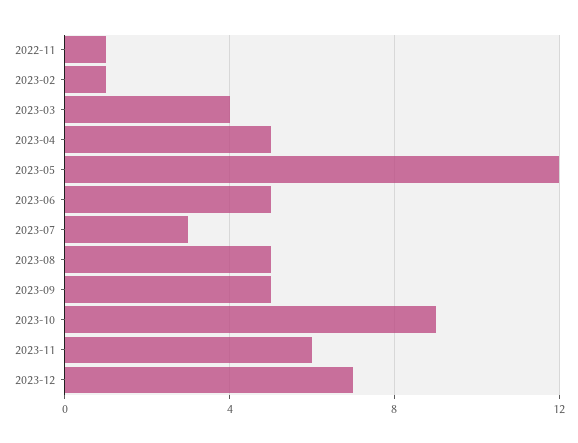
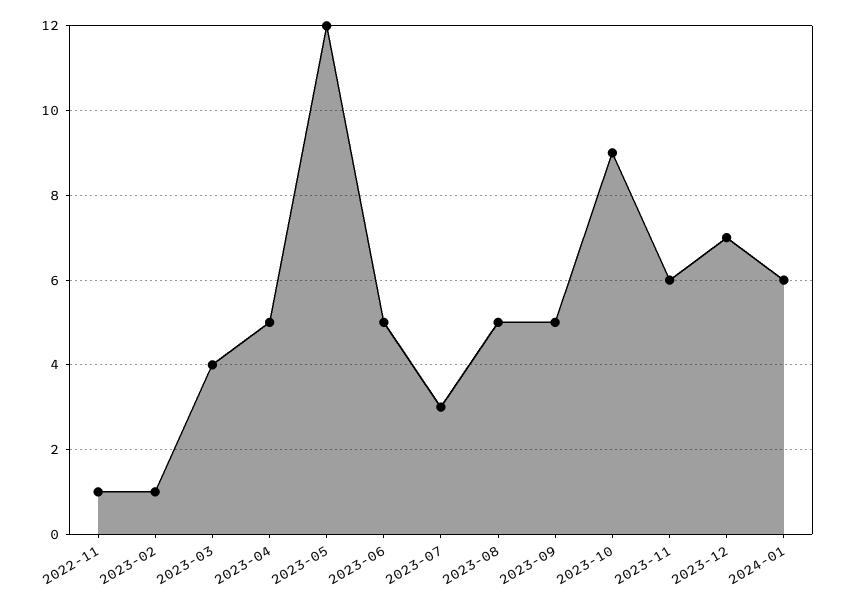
2024-01: none -> 6

